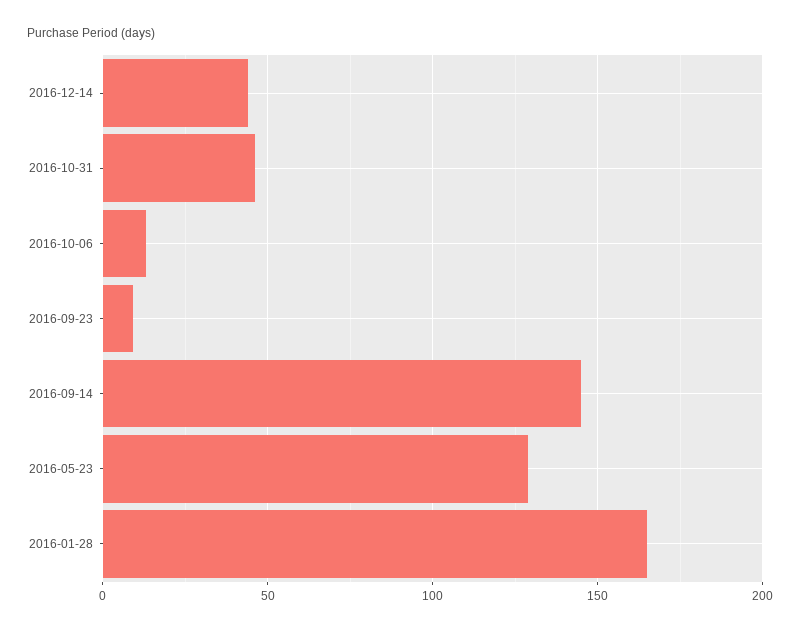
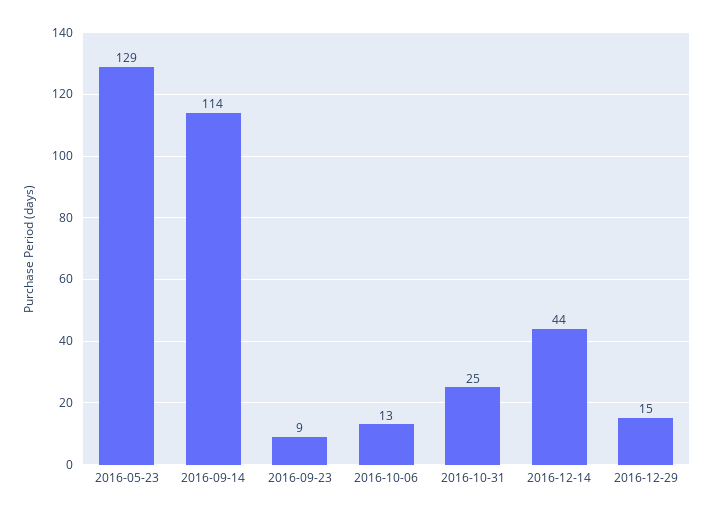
2016-10-31: 45 -> 25
2016-09-14: 145 -> 114
2016-01-28: 165 -> none
2016-12-29: none -> 15

